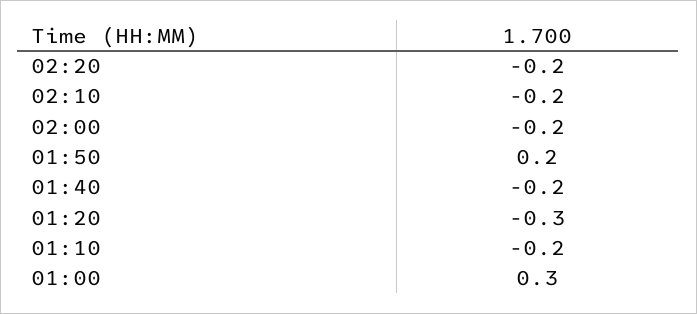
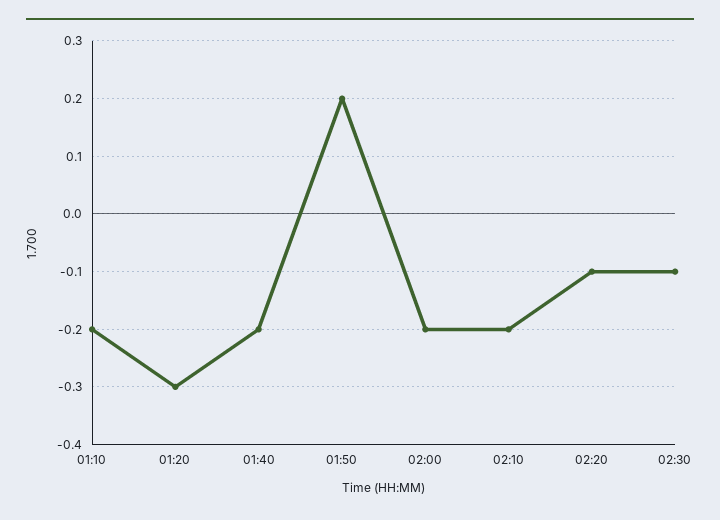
02:20: -0.2 -> -0.1
01:00: 0.3 -> none
02:30: none -> -0.1

